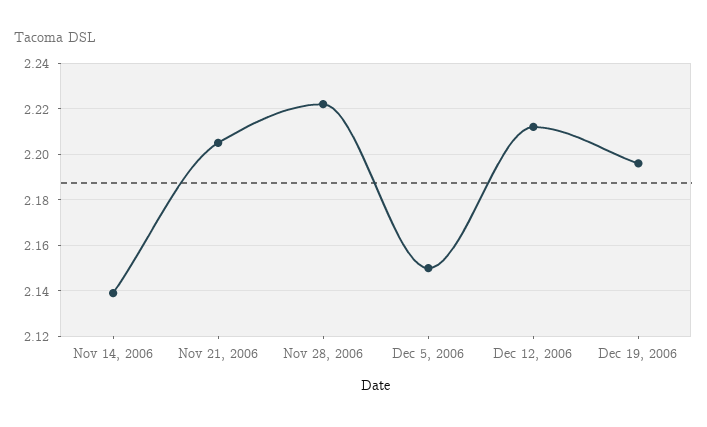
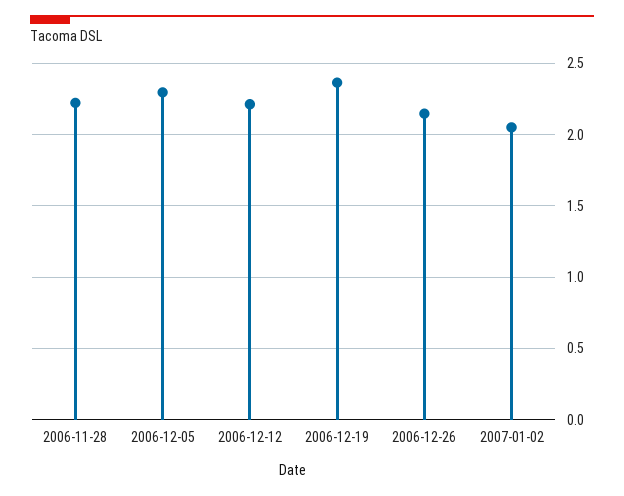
Nov 14, 2006: 2.14 -> none
Nov 21, 2006: 2.205 -> none
Dec 5, 2006: 2.15 -> 2.3
Dec 19, 2006: 2.195 -> 2.35
2006-12-26: none -> 2.15
2007-01-02: none -> 2.05

